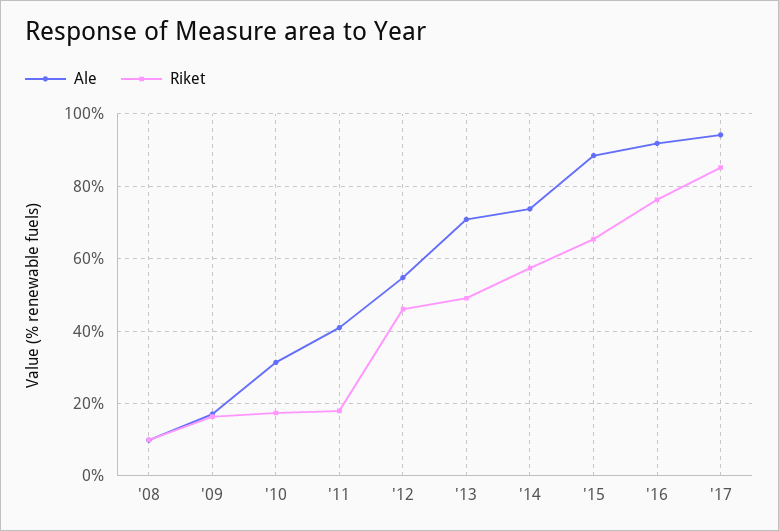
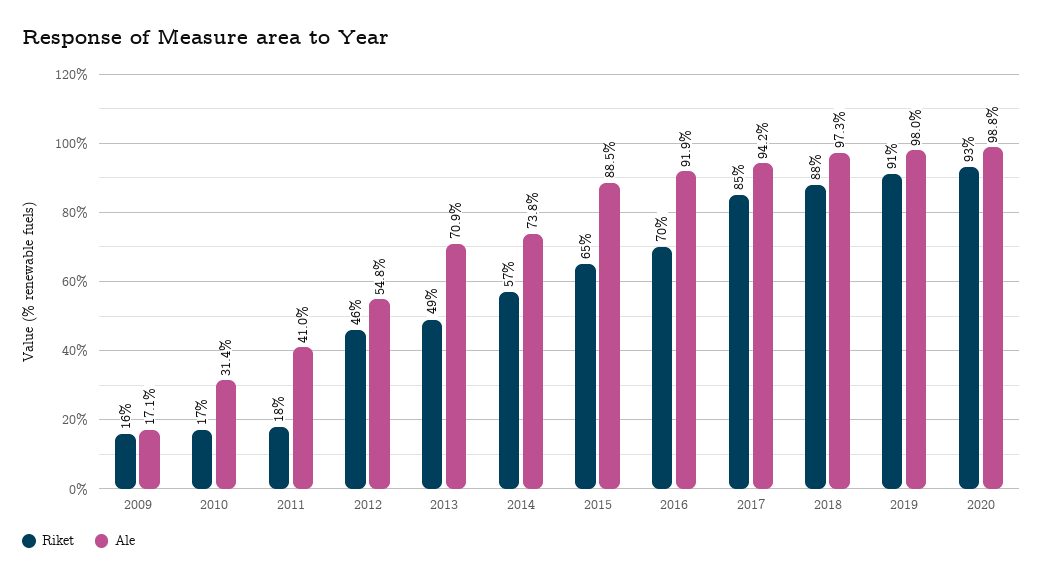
Ale, '08: 10 -> none
Riket, '08: 10 -> none
Riket, '16: 76 -> 70
Riket, 2018: none -> 88
Ale, 2018: none -> 97.3
Riket, 2019: none -> 91
Ale, 2019: none -> 98
Riket, 2020: none -> 93
Ale, 2020: none -> 98.8

